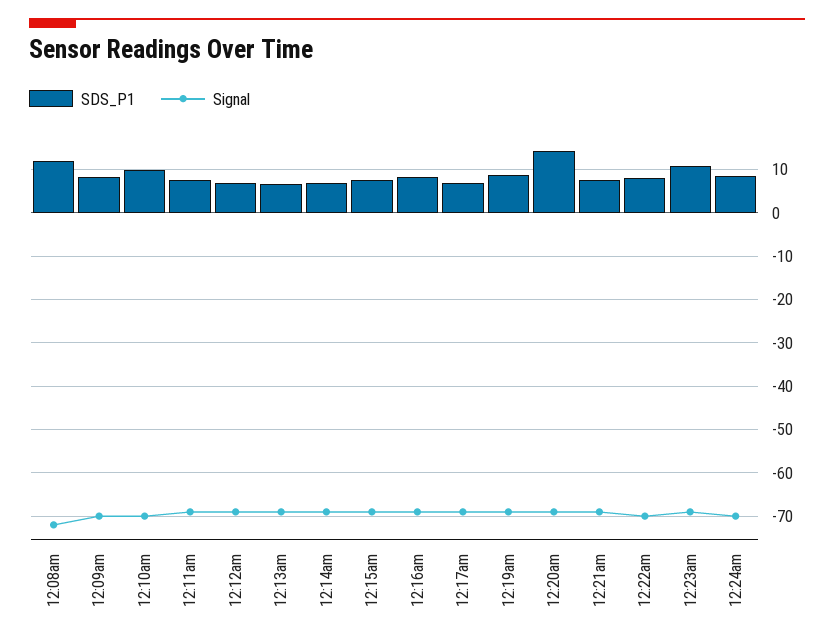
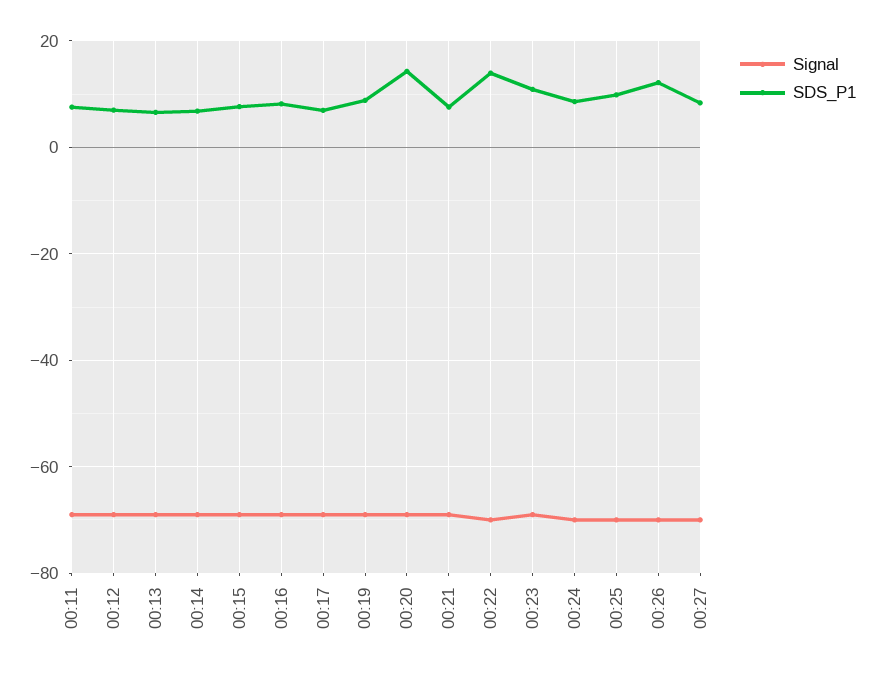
SDS_P1, 12:08am: 12 -> none
Signal, 12:08am: -72 -> none
SDS_P1, 12:09am: 8 -> none
Signal, 12:09am: -70 -> none
SDS_P1, 12:10am: 10 -> none
Signal, 12:10am: -70 -> none
SDS_P1, 12:22am: 8 -> 14
Signal, 00:25: none -> -70
SDS_P1, 00:25: none -> 10
Signal, 00:26: none -> -70
SDS_P1, 00:26: none -> 12
Signal, 00:27: none -> -70
SDS_P1, 00:27: none -> 8

